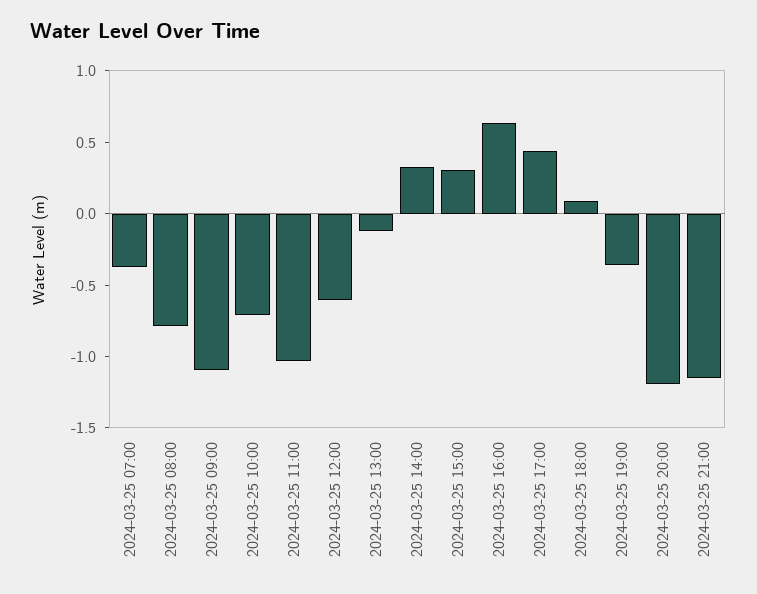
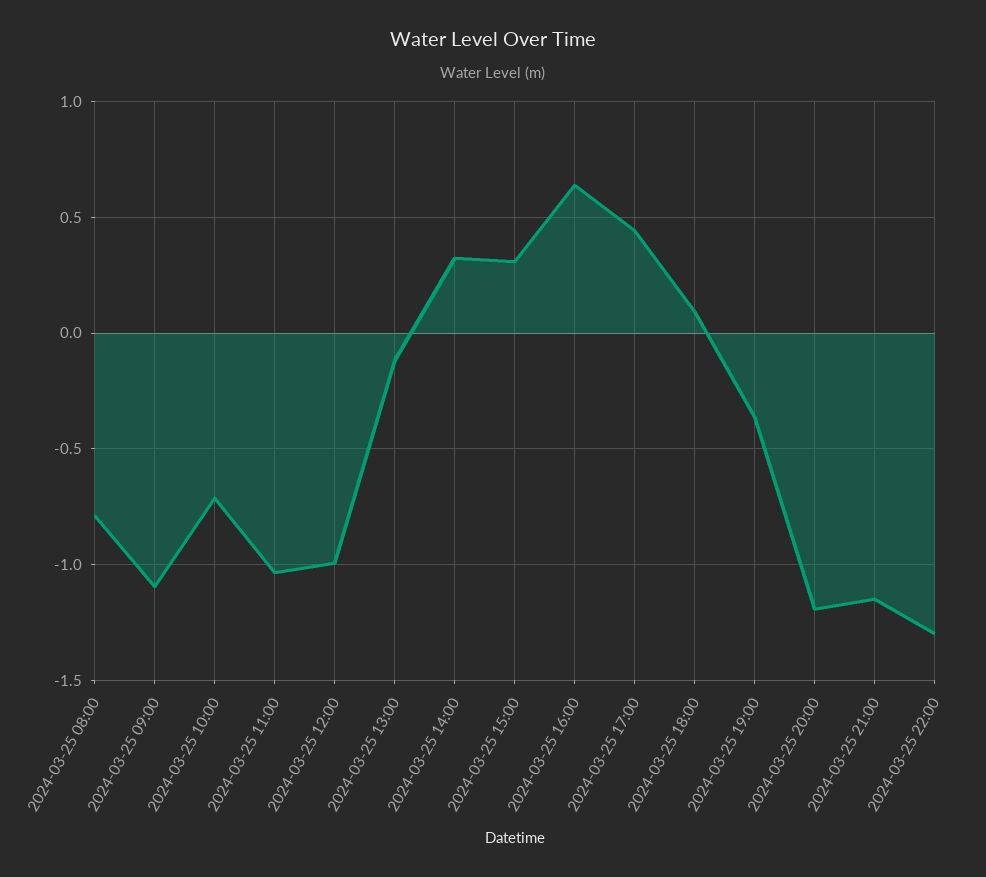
2024-03-25 07:00: -0.4 -> none
2024-03-25 12:00: -0.6 -> -1
2024-03-25 22:00: none -> -1.3

